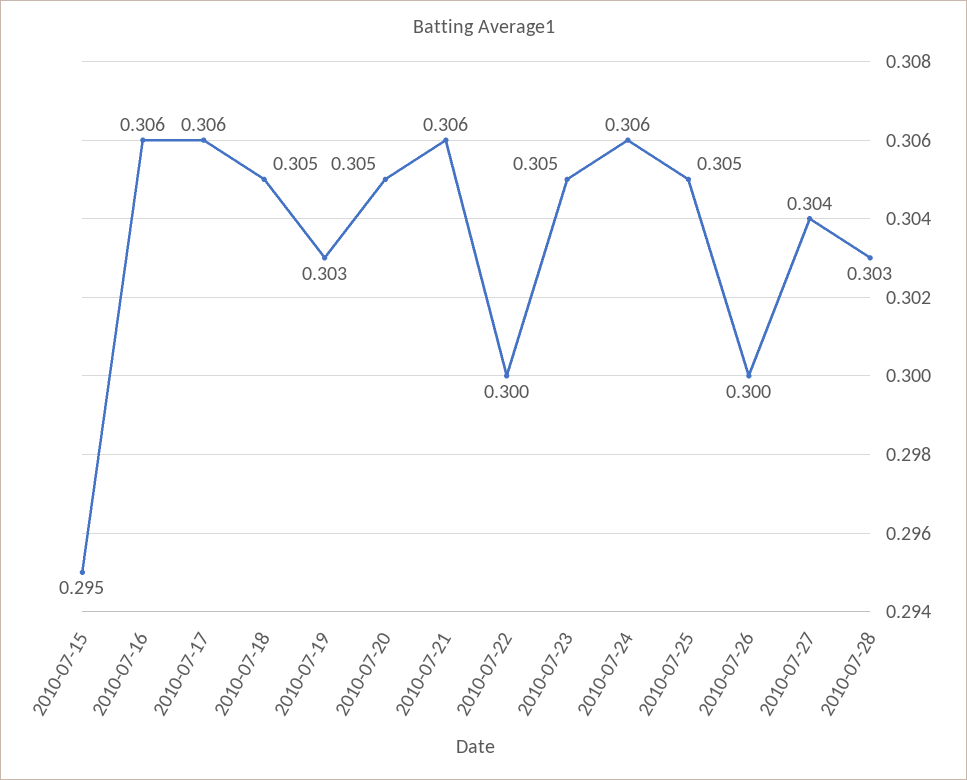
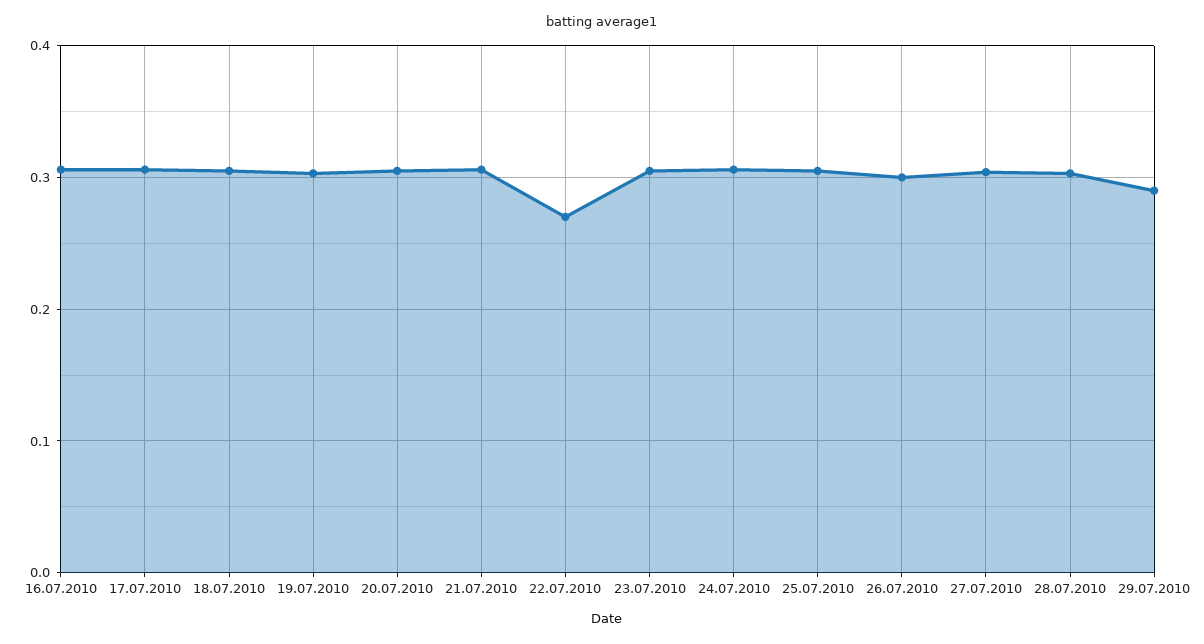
2010-07-15: 0.295 -> none
2010-07-22: 0.3 -> 0.27
29.07.2010: none -> 0.29

